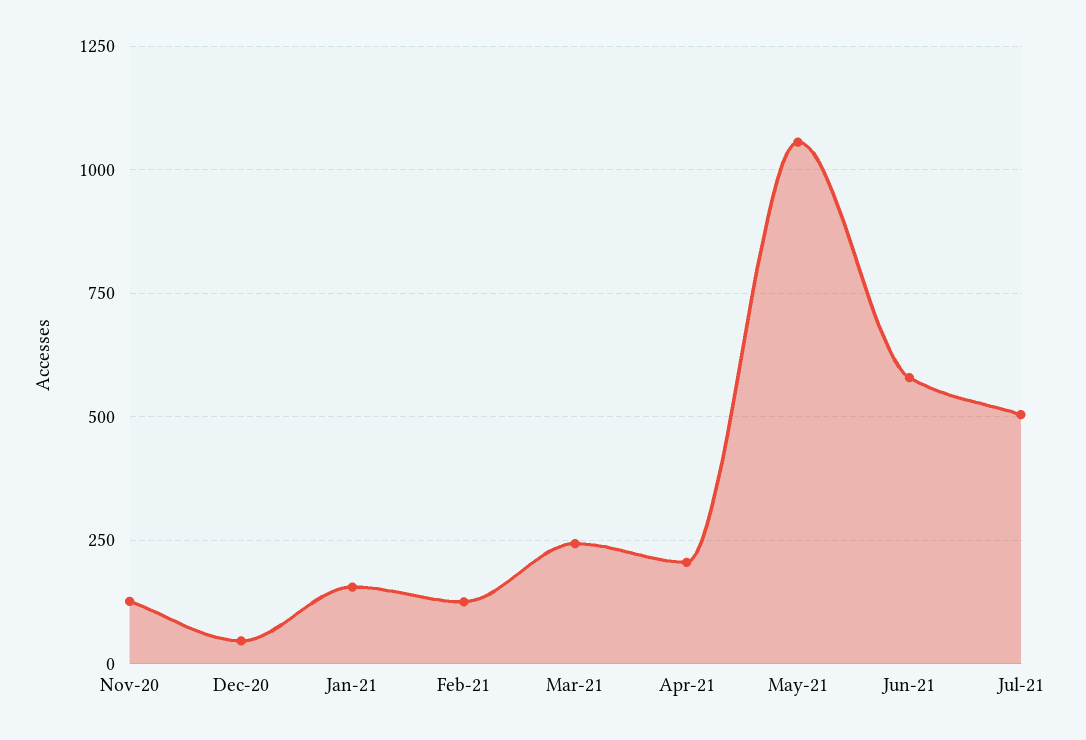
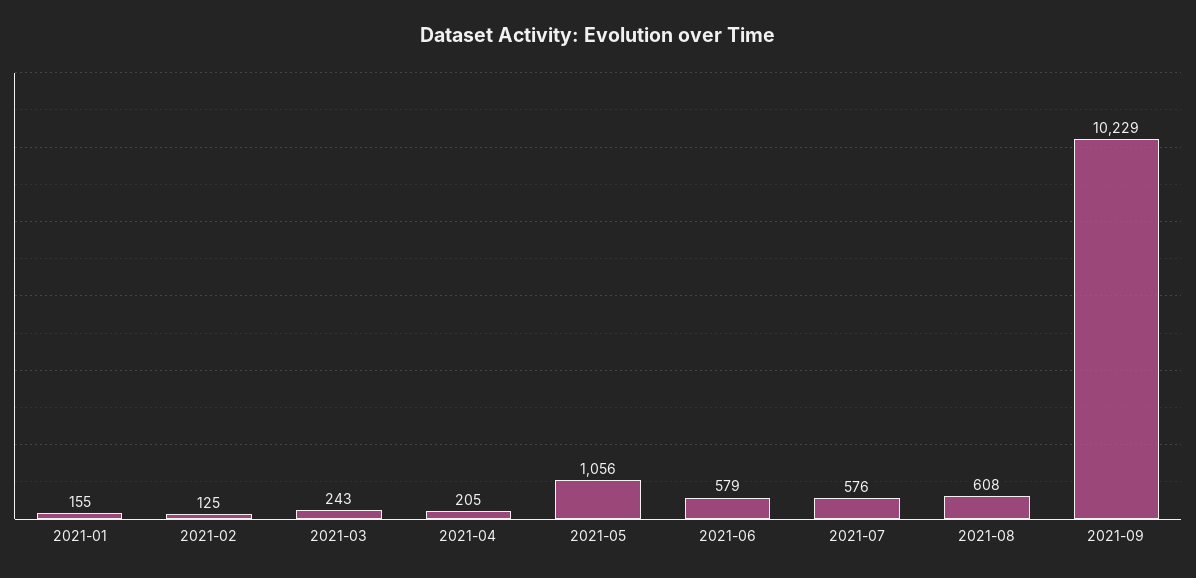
Nov-20: 125 -> none
Dec-20: 50 -> none
Jul-21: 500 -> 576
2021-08: none -> 608
2021-09: none -> 10229

